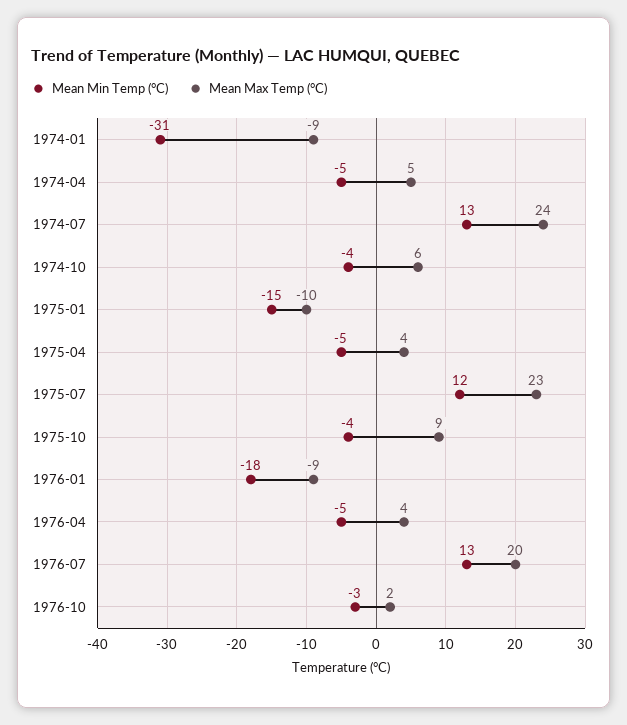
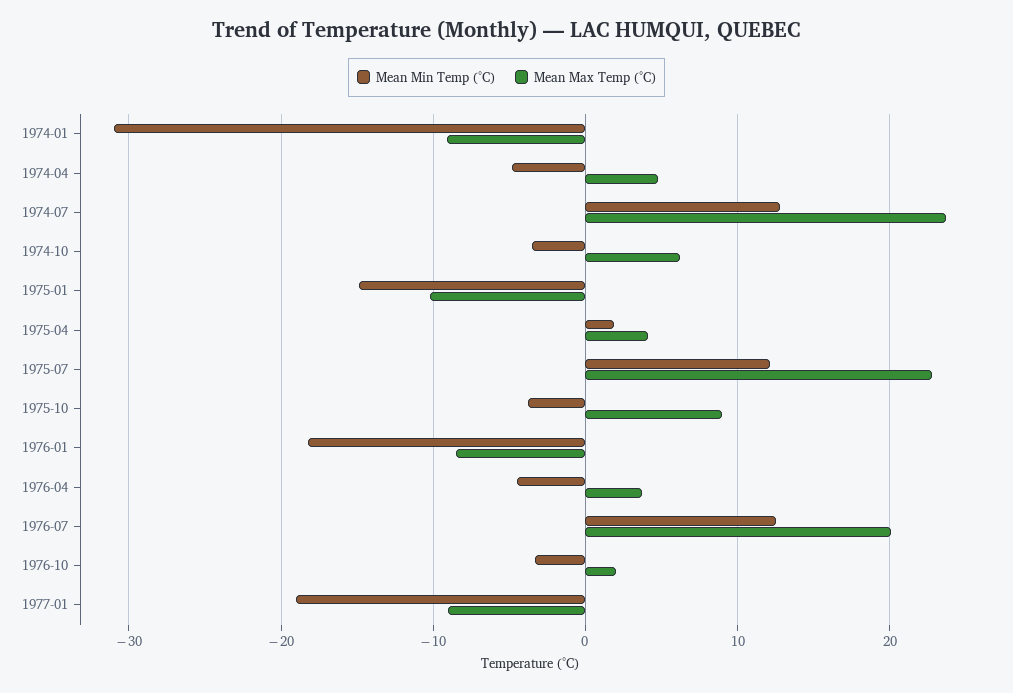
Mean Min Temp (°C), 1975-04: -5 -> 2
Mean Min Temp (°C), 1977-01: none -> -19
Mean Max Temp (°C), 1977-01: none -> -9

